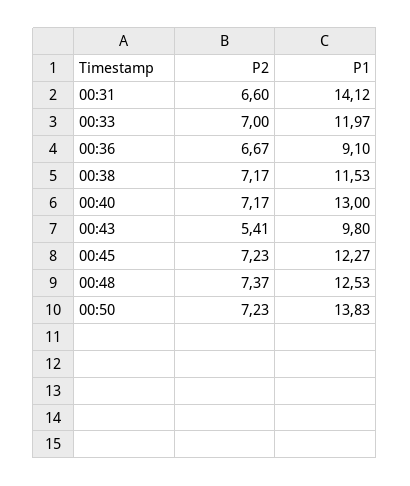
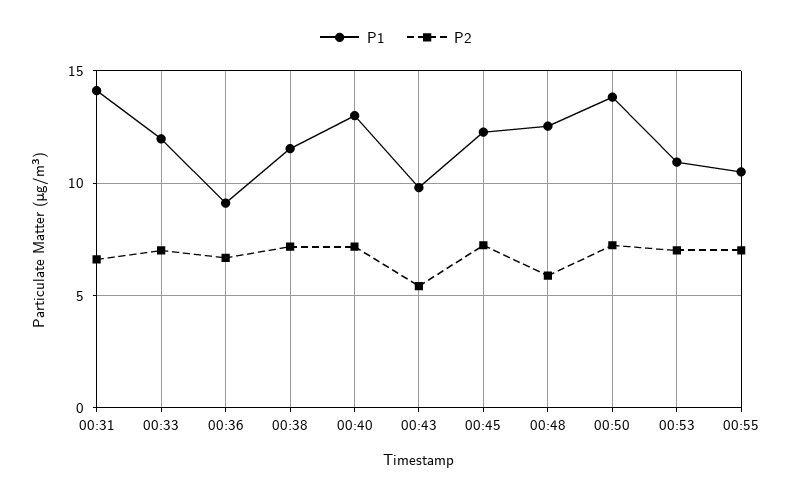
P2, 00:48: 7.37 -> 6
P1, 00:53: none -> 11
P2, 00:53: none -> 7
P1, 00:55: none -> 10.5
P2, 00:55: none -> 7

